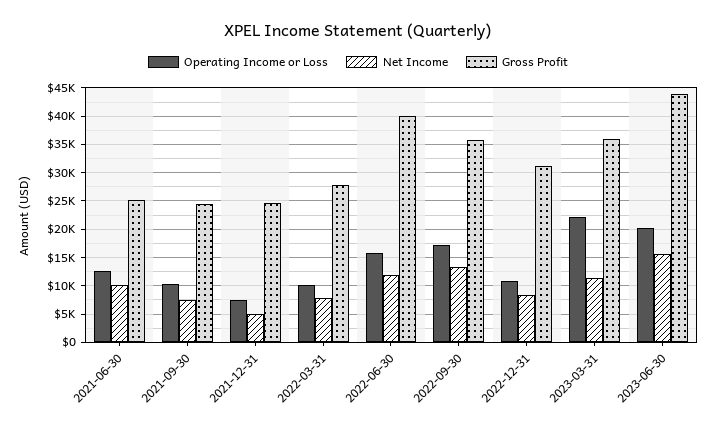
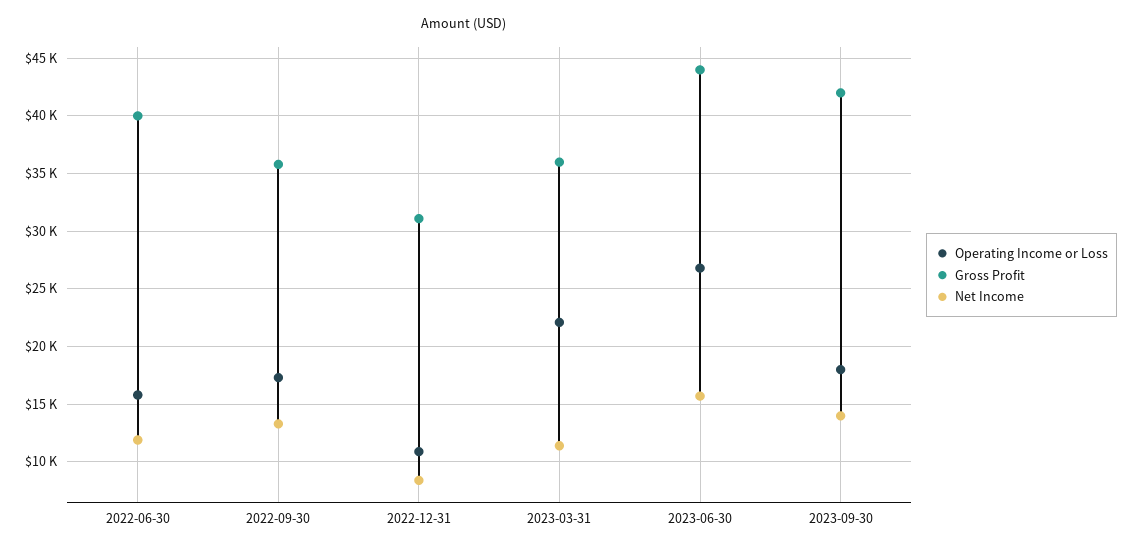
Operating Income or Loss, 2021-06-30: 12500 -> none
Net Income, 2021-06-30: 10000 -> none
Gross Profit, 2021-06-30: 25000 -> none
Operating Income or Loss, 2021-09-30: 10000 -> none
Net Income, 2021-09-30: 7500 -> none
Gross Profit, 2021-09-30: 25000 -> none
Operating Income or Loss, 2021-12-31: 7500 -> none
Net Income, 2021-12-31: 5000 -> none
Gross Profit, 2021-12-31: 25000 -> none
Operating Income or Loss, 2022-03-31: 10000 -> none
Net Income, 2022-03-31: 7500 -> none
Gross Profit, 2022-03-31: 27500 -> none
Operating Income or Loss, 2023-06-30: 20000 -> 27000
Operating Income or Loss, 2023-09-30: none -> 18000
Gross Profit, 2023-09-30: none -> 42000
Net Income, 2023-09-30: none -> 14000

